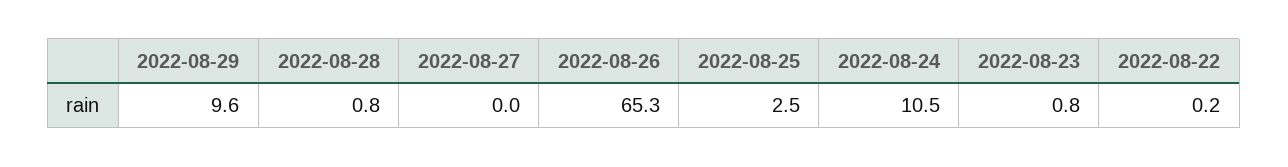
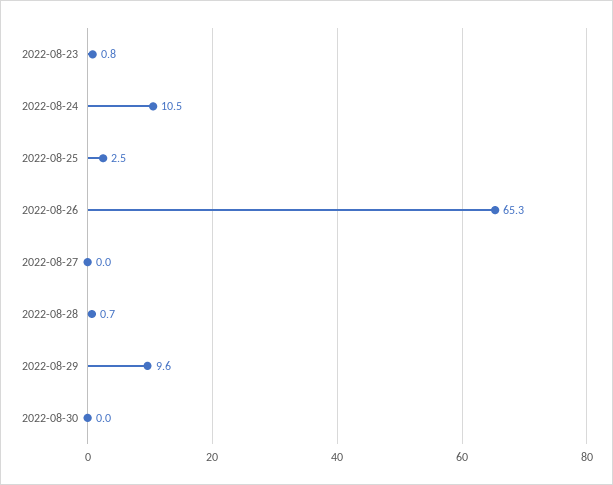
2022-08-28: 0.8 -> 0.7
2022-08-22: 0.2 -> none
2022-08-30: none -> 0

